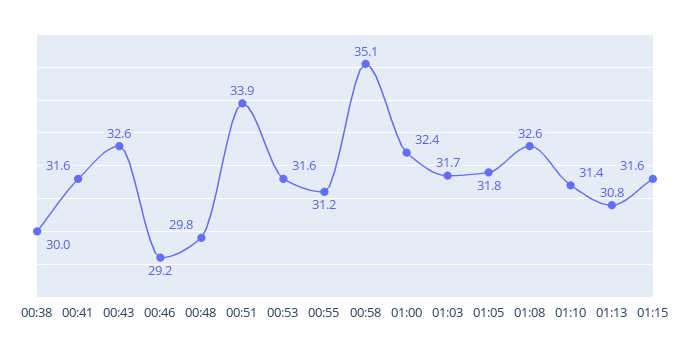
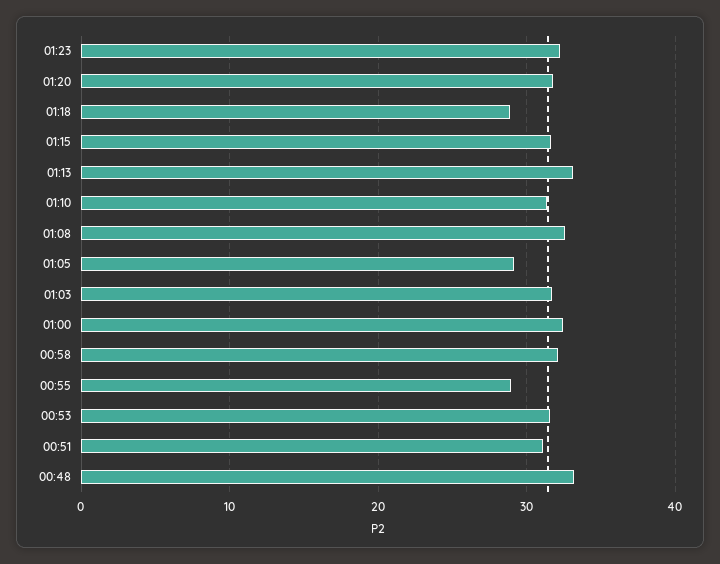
00:38: 30 -> none
00:41: 31.6 -> none
00:43: 32.6 -> none
00:46: 29.2 -> none
00:48: 29.8 -> 33
00:51: 33.9 -> 31
00:55: 31.2 -> 29
00:58: 35.1 -> 32
01:05: 31.8 -> 29
01:13: 30.8 -> 33
01:23: none -> 32
01:20: none -> 32
01:18: none -> 29

